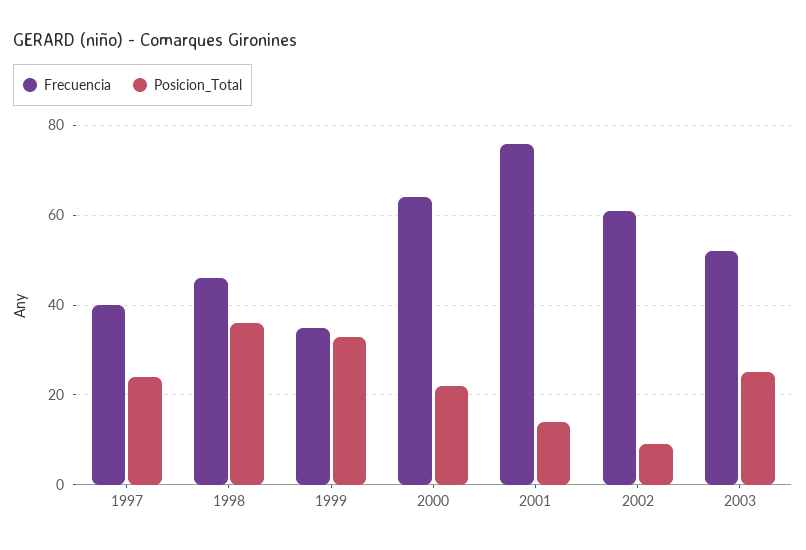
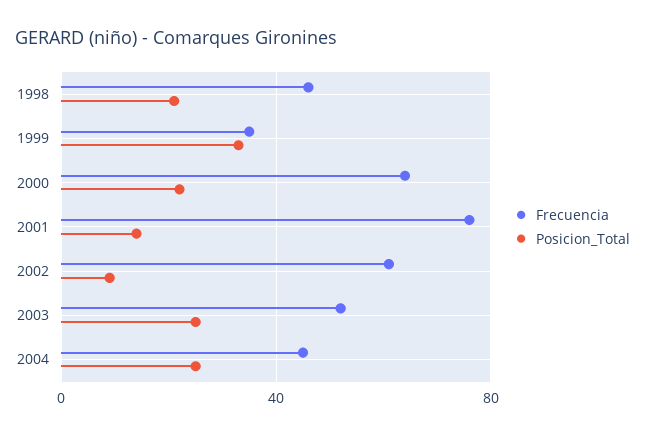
Frecuencia, 1997: 40 -> none
Posicion_Total, 1997: 25 -> none
Posicion_Total, 1998: 35 -> 20
Frecuencia, 2004: none -> 45
Posicion_Total, 2004: none -> 25

